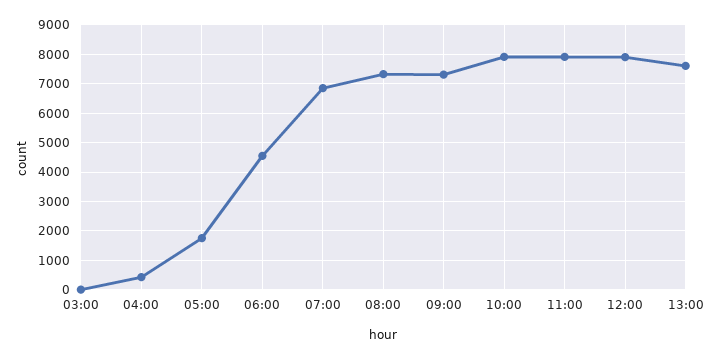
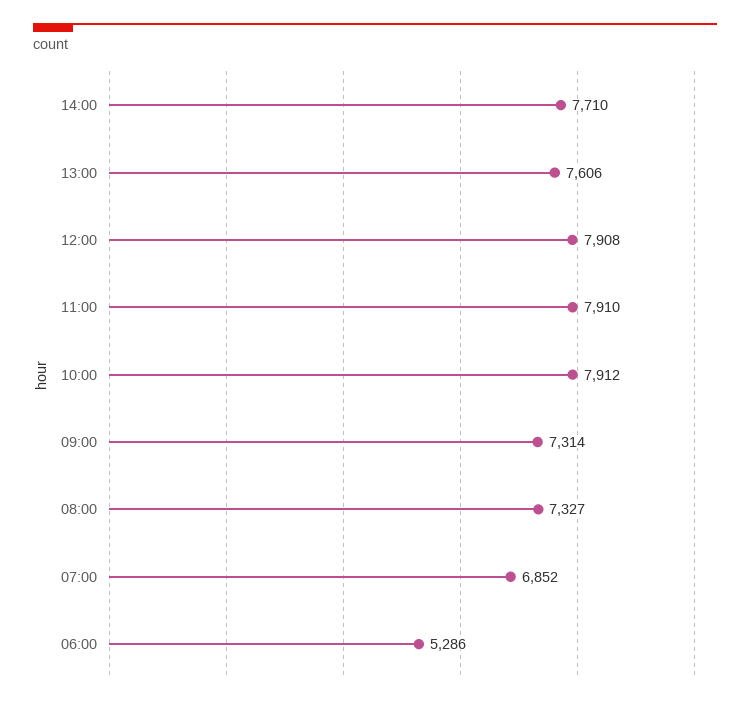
03:00: 0 -> none
04:00: 500 -> none
05:00: 1750 -> none
06:00: 4500 -> 5286
14:00: none -> 7710

